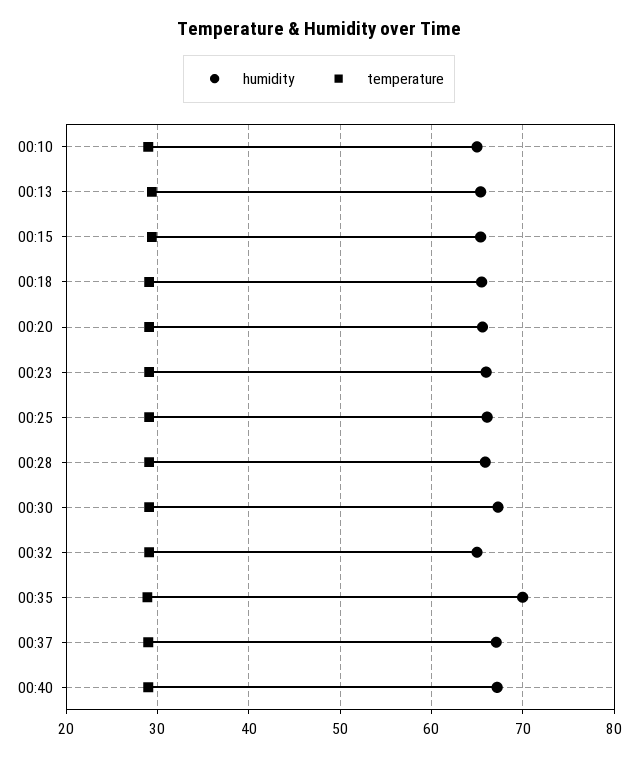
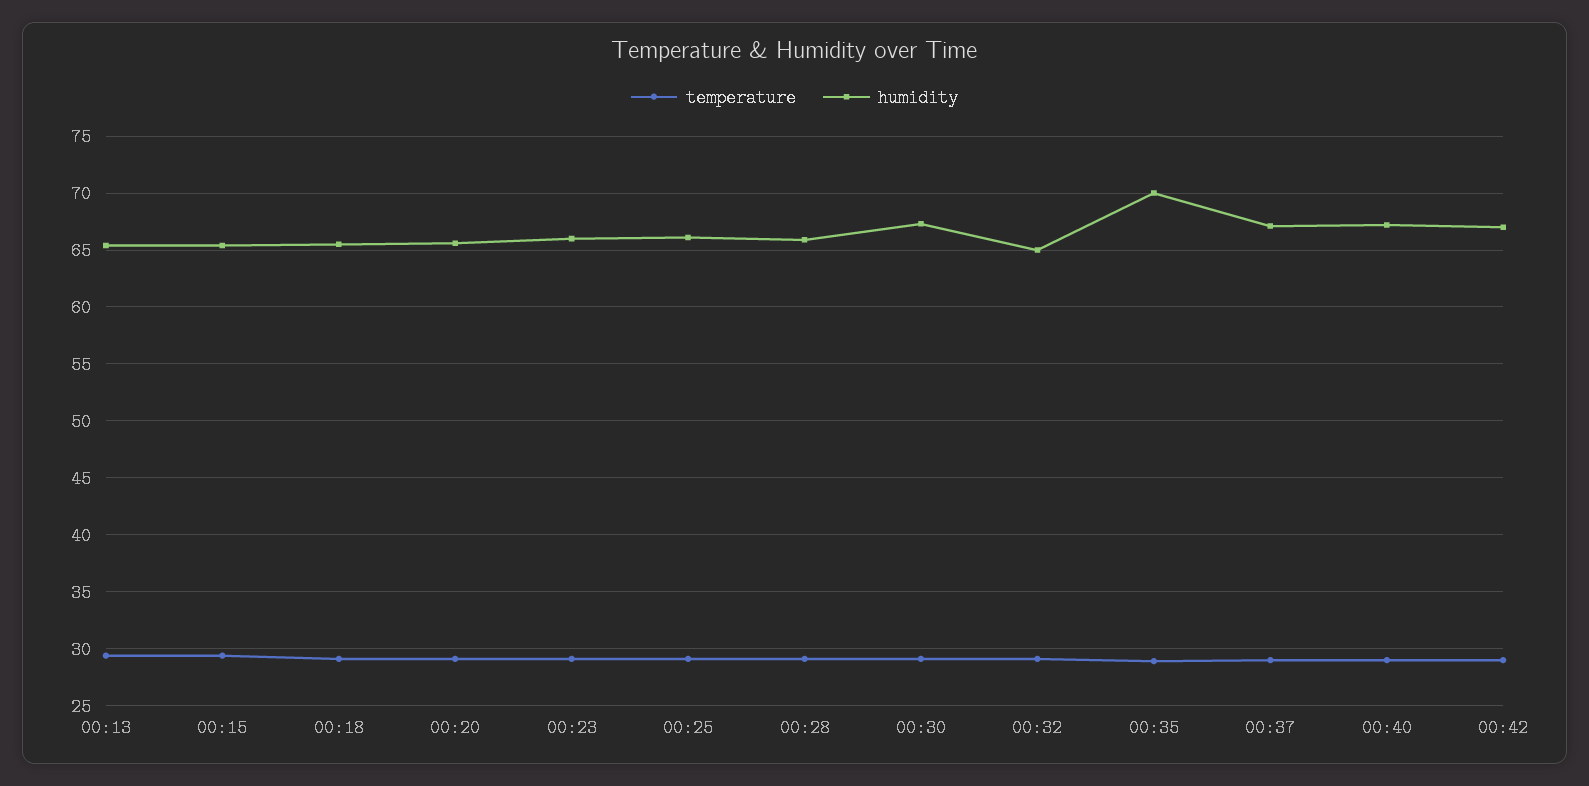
humidity, 00:10: 65 -> none
temperature, 00:10: 29 -> none
temperature, 00:42: none -> 29
humidity, 00:42: none -> 67

